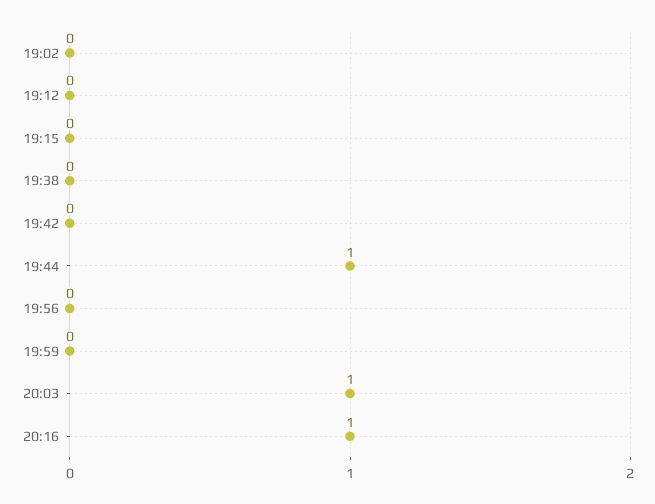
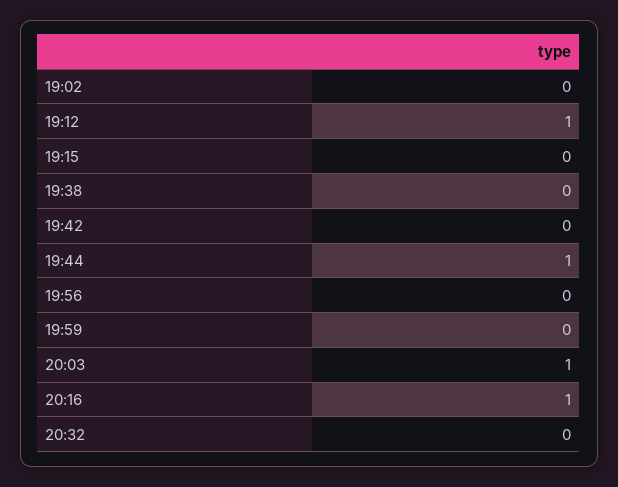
19:12: 0 -> 1
20:32: none -> 0

